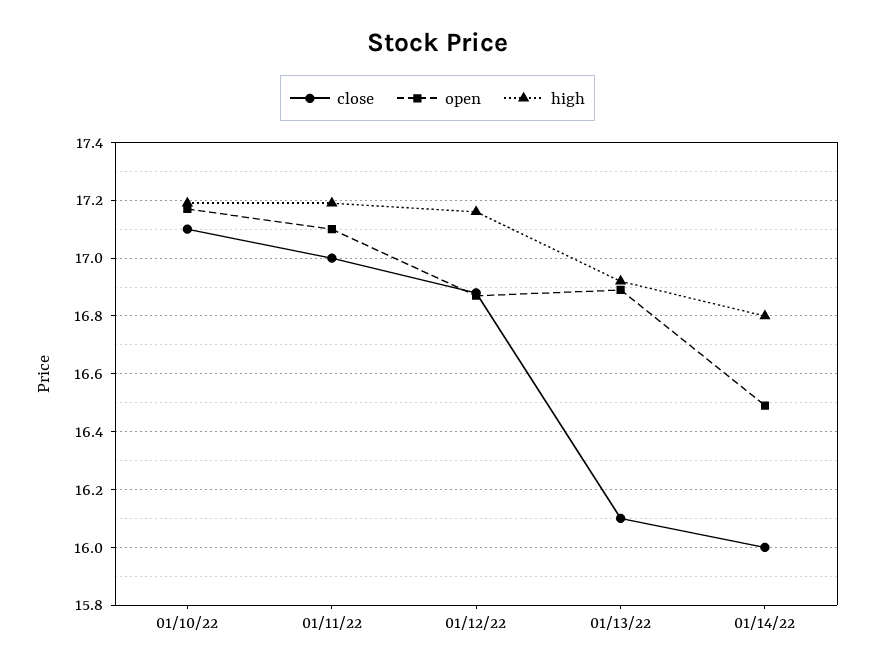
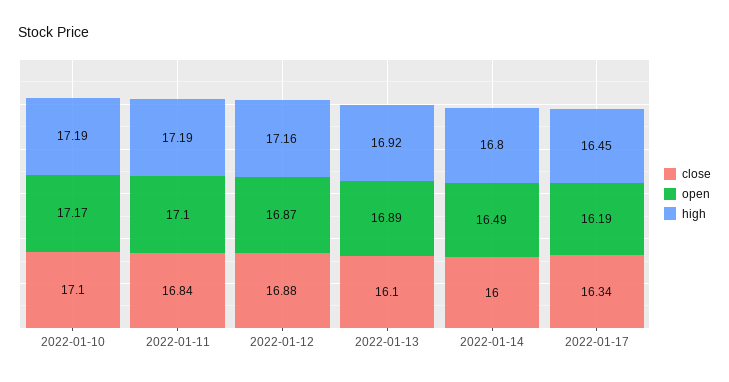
close, 01/11/22: 17 -> 16.84
close, 2022-01-17: none -> 16.34
open, 2022-01-17: none -> 16.19
high, 2022-01-17: none -> 16.45

